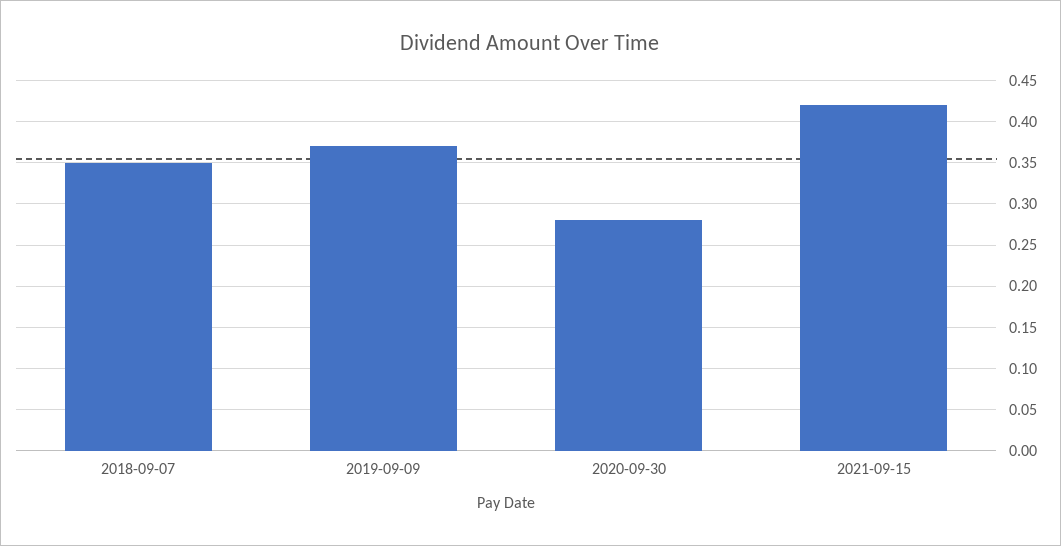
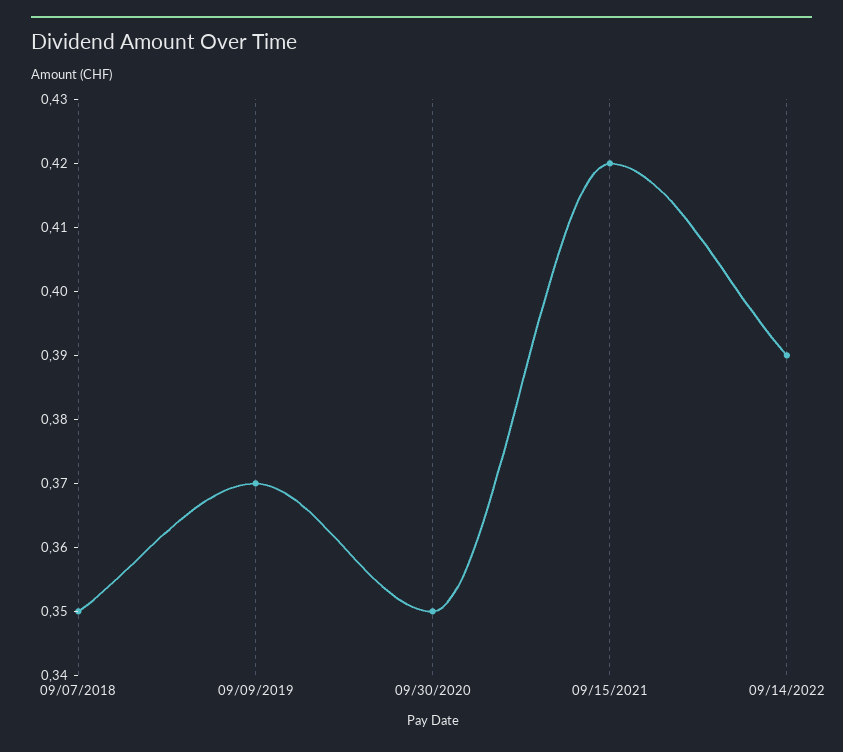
2020-09-30: 0.28 -> 0.35
09/14/2022: none -> 0.39

